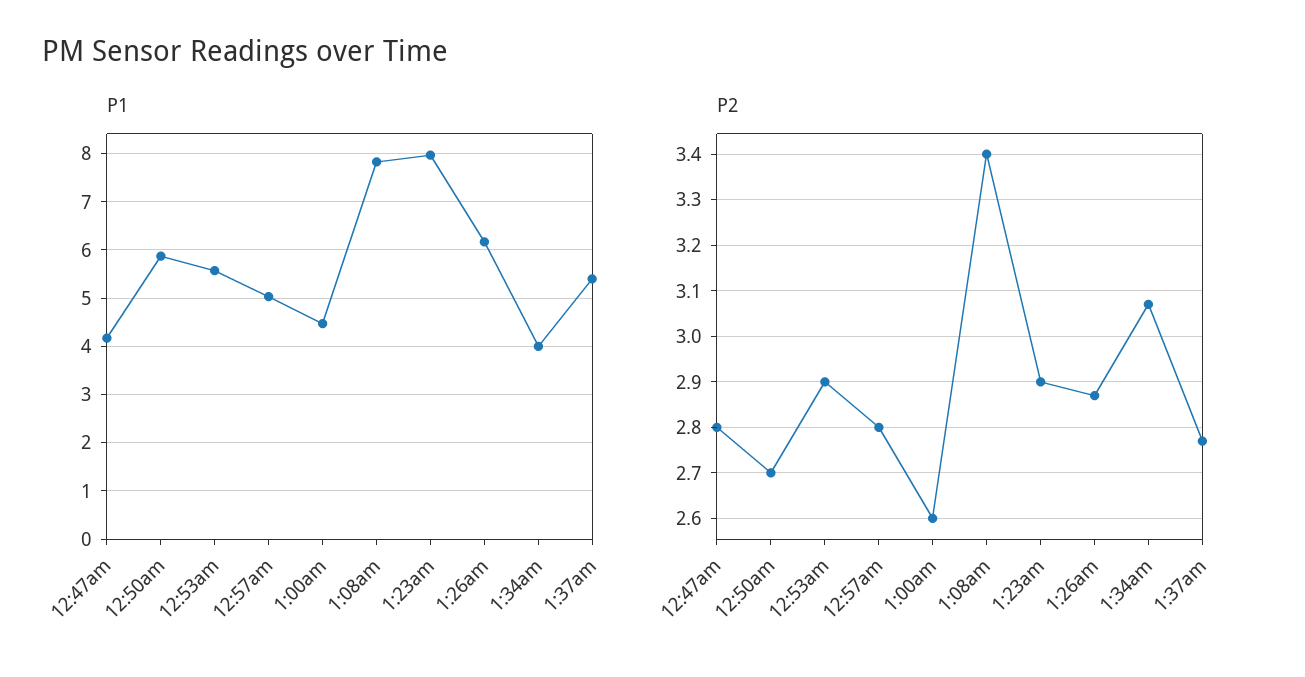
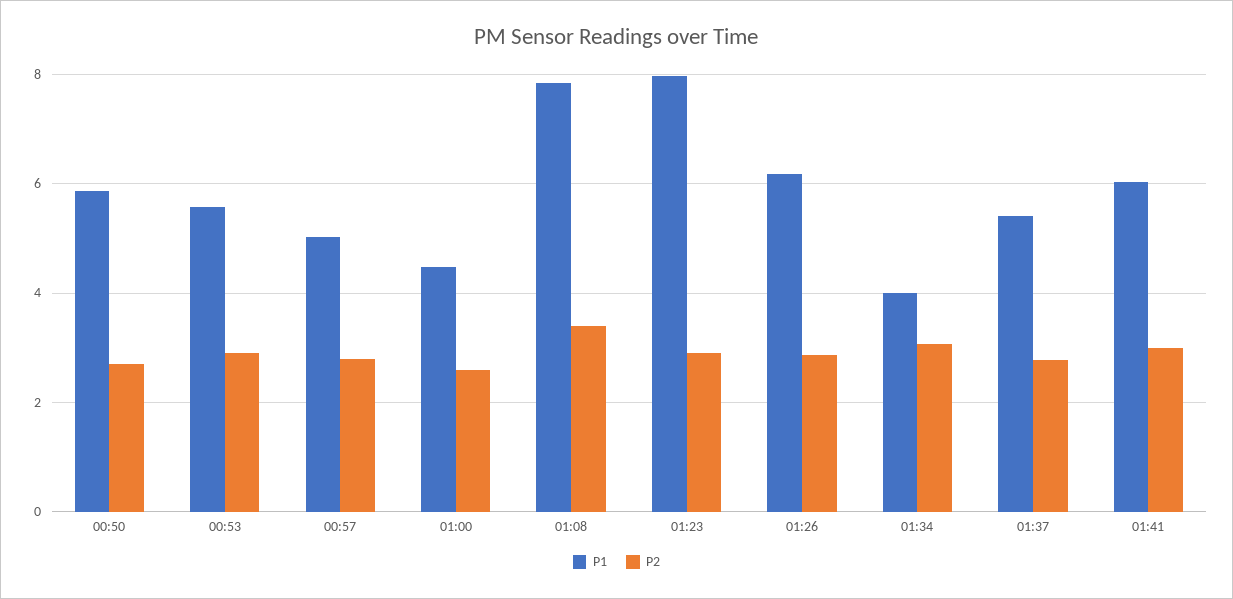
P1, 12:47am: 4.2 -> none
P2, 12:47am: 2.8 -> none
P1, 01:41: none -> 6
P2, 01:41: none -> 3

